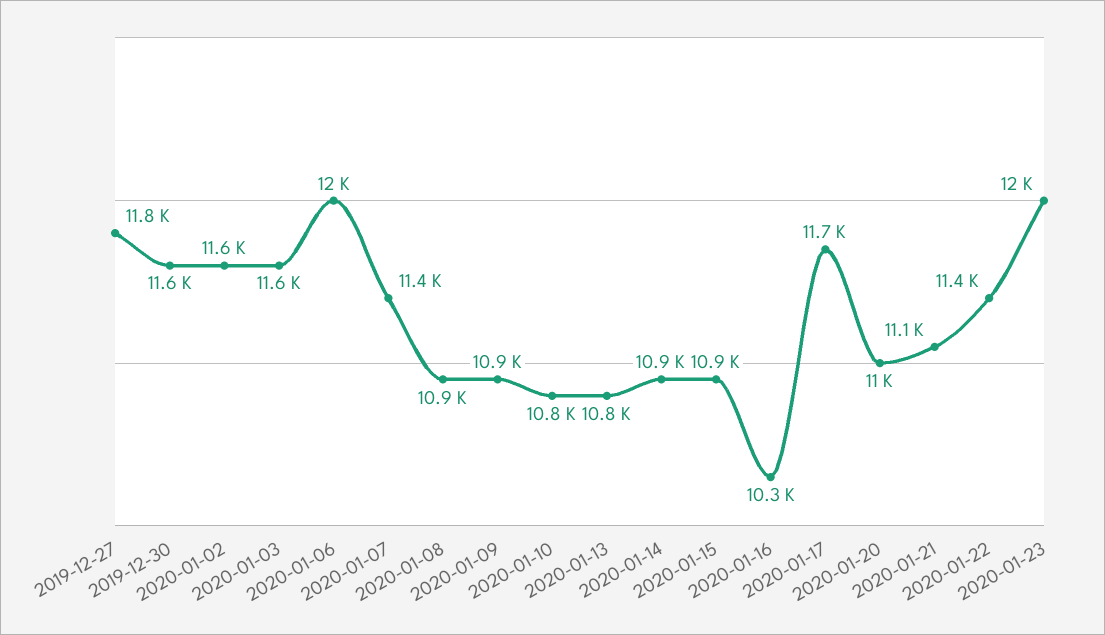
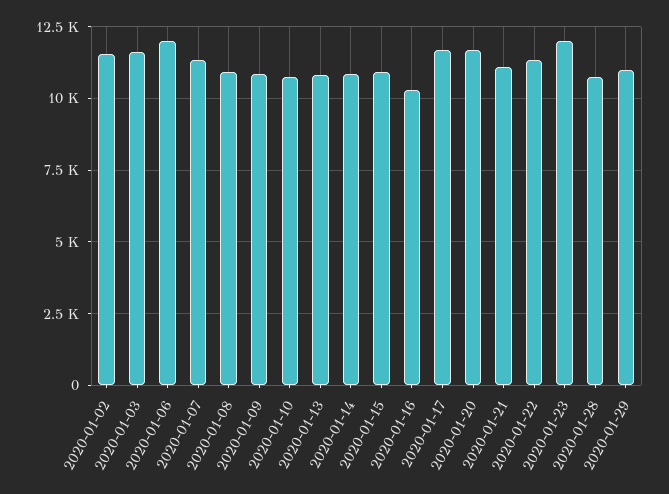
2019-12-27: 11800 -> none
2019-12-30: 11600 -> none
2020-01-20: 11000 -> 11750
2020-01-28: none -> 10750
2020-01-29: none -> 11000

